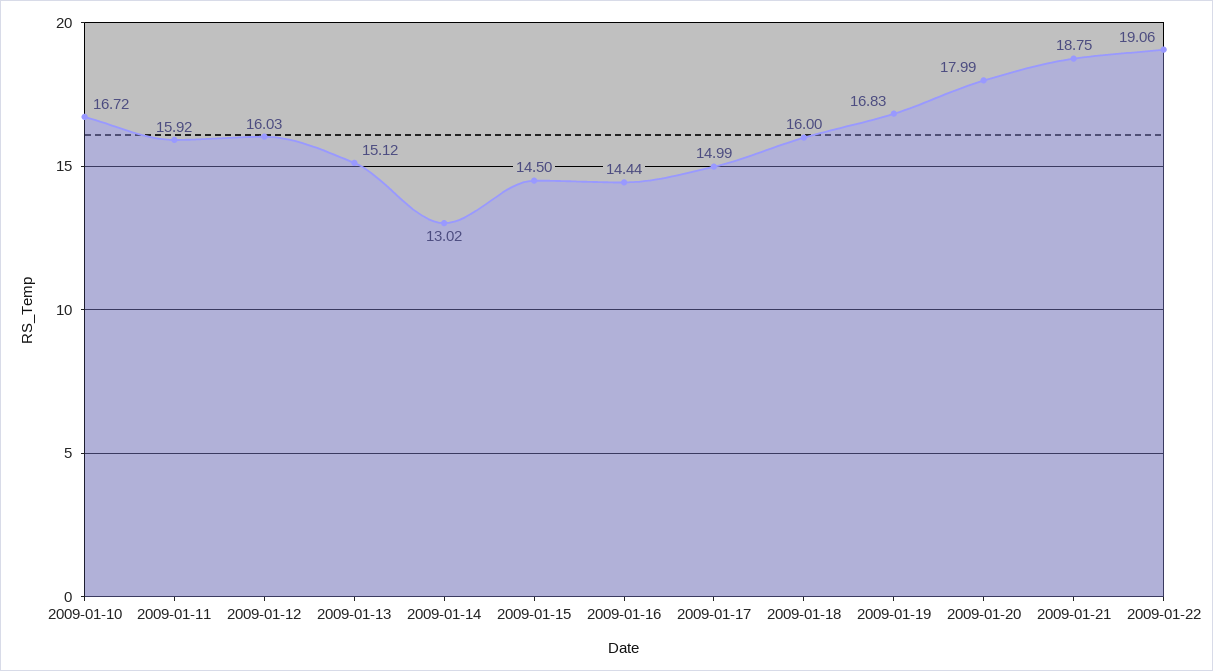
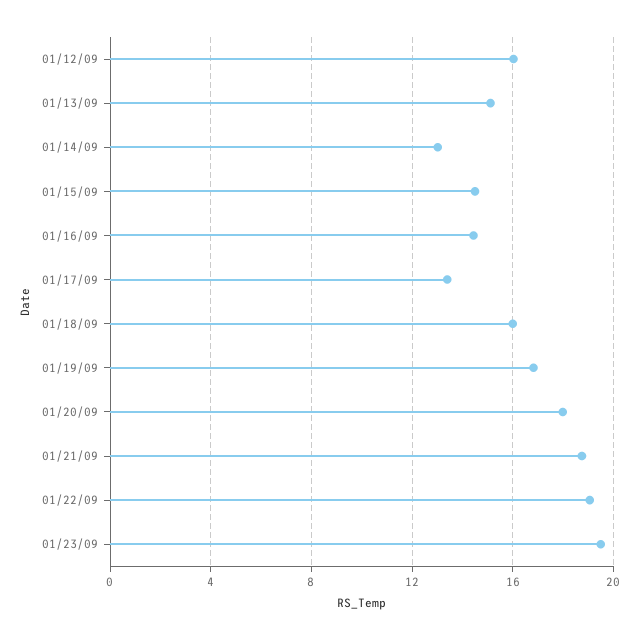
2009-01-10: 16.72 -> none
2009-01-11: 15.92 -> none
2009-01-17: 14.99 -> 13.5
01/23/09: none -> 19.5

